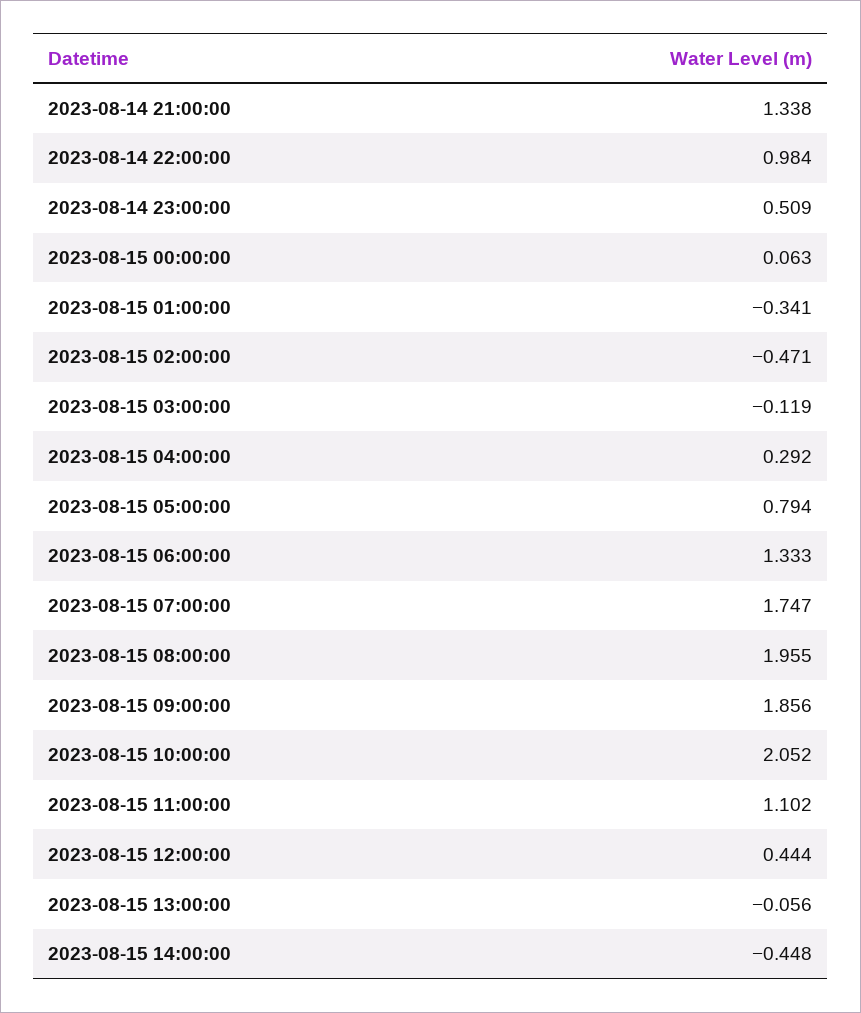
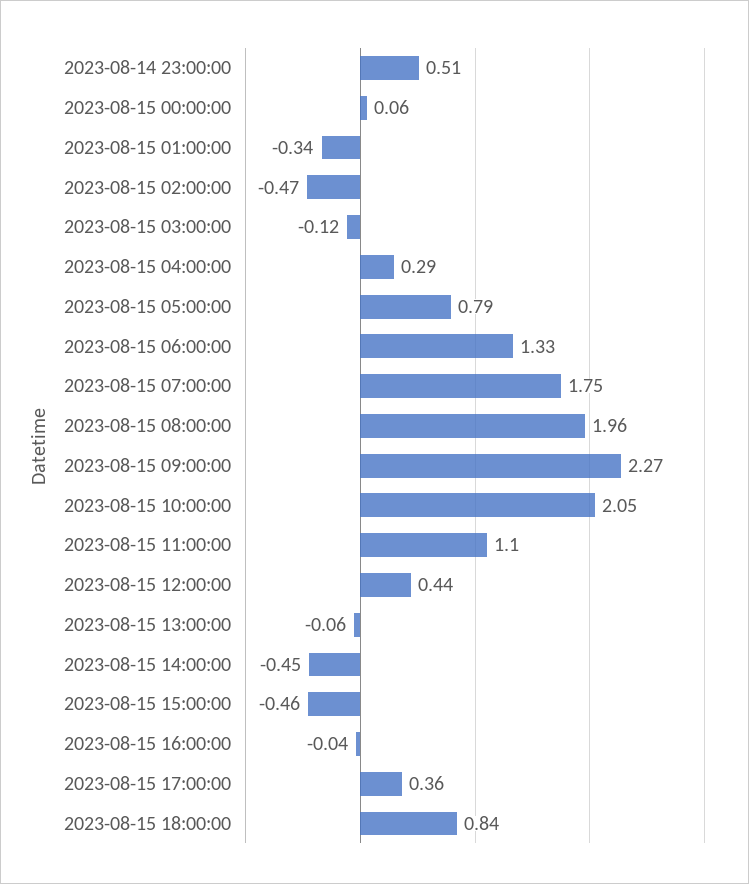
2023-08-14 21:00:00: 1.338 -> none
2023-08-14 22:00:00: 0.984 -> none
2023-08-15 09:00:00: 1.856 -> 2.27
2023-08-15 15:00:00: none -> -0.46
2023-08-15 16:00:00: none -> -0.04
2023-08-15 17:00:00: none -> 0.36
2023-08-15 18:00:00: none -> 0.84

